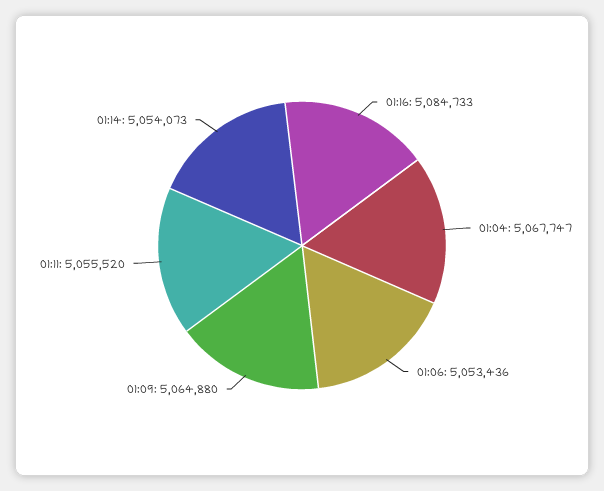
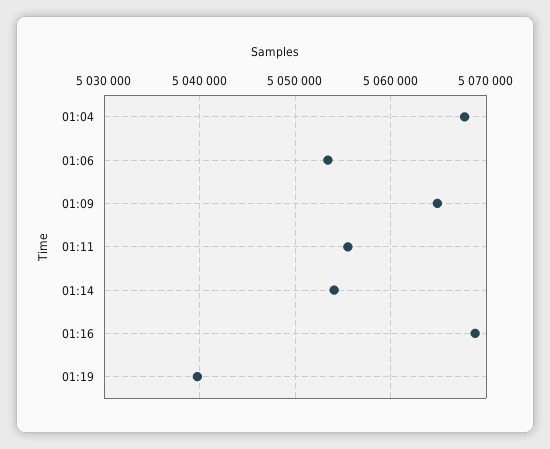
01:16: 5084733 -> 5069000
01:19: none -> 5040000

